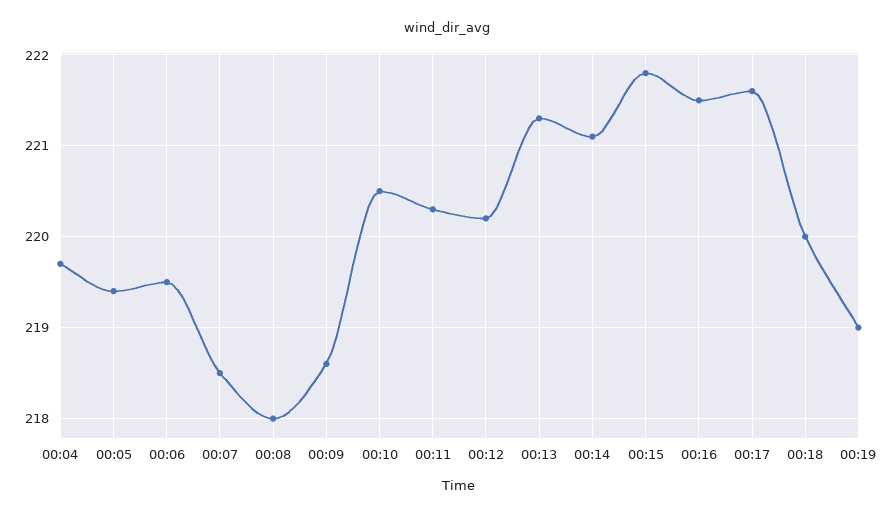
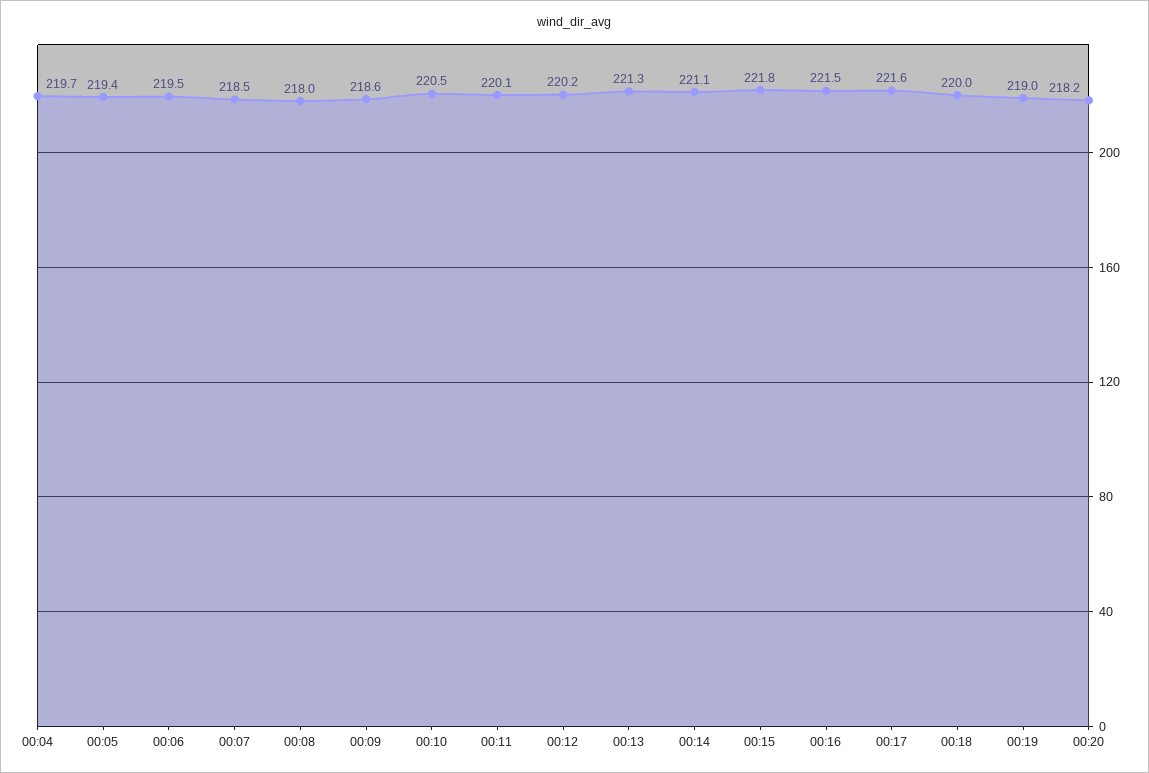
00:11: 220.3 -> 220.1
00:20: none -> 218.2

